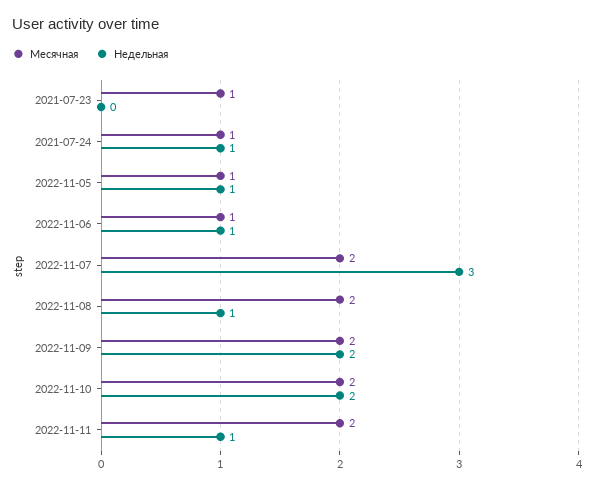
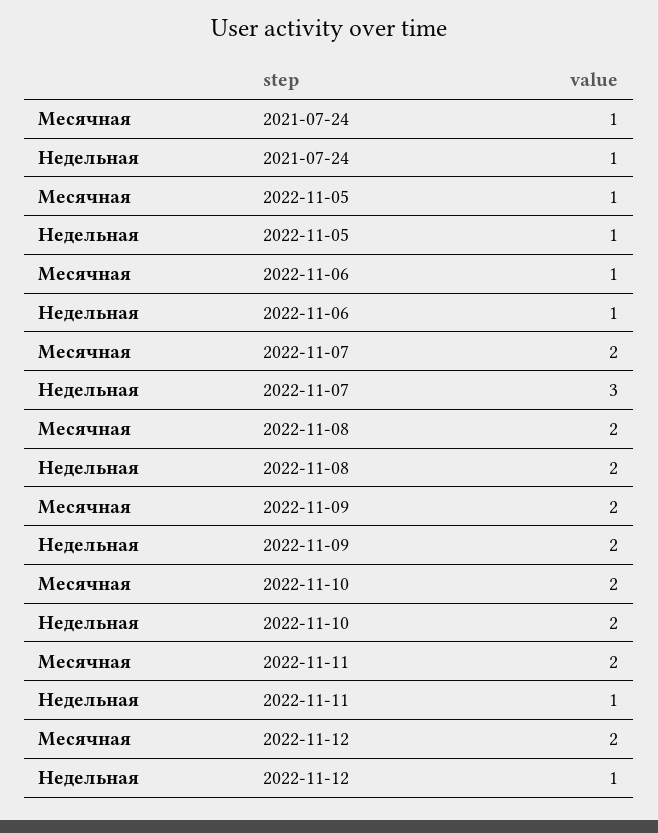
Месячная, 2021-07-23: 1 -> none
Недельная, 2021-07-23: 0 -> none
Недельная, 2022-11-08: 1 -> 2
Месячная, 2022-11-12: none -> 2
Недельная, 2022-11-12: none -> 1

